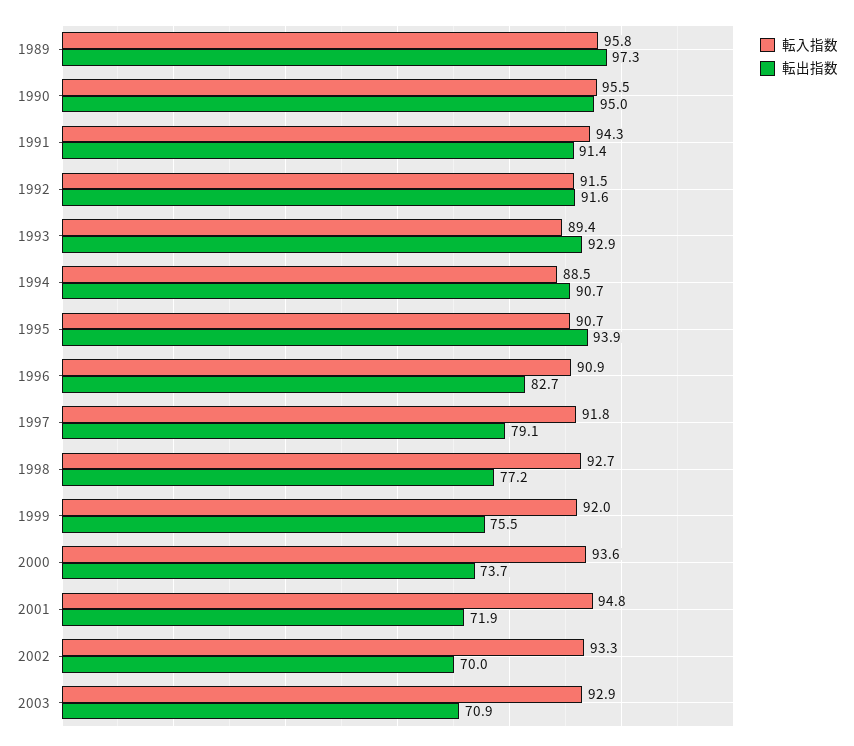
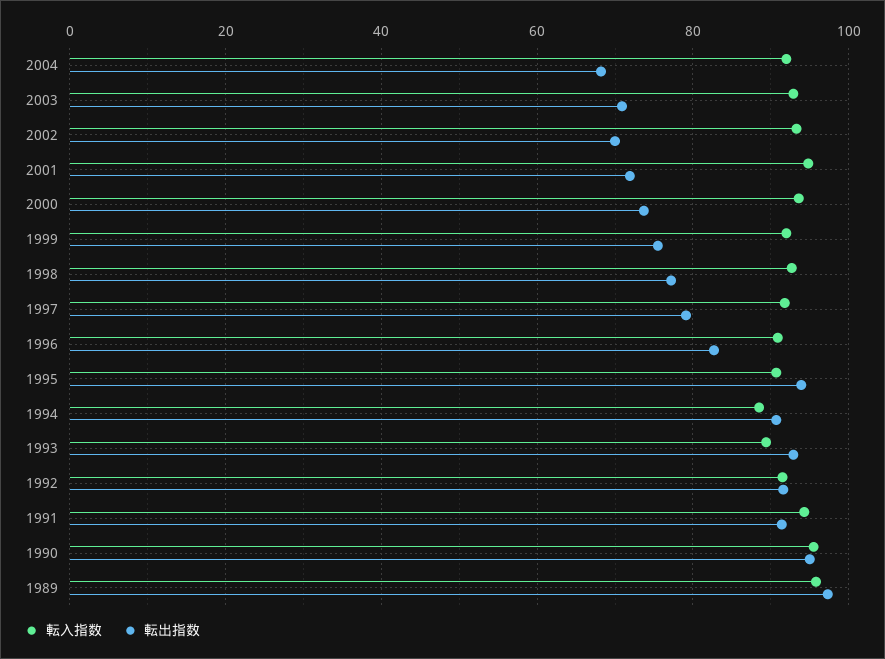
転入指数, 2004: none -> 92
転出指数, 2004: none -> 68

